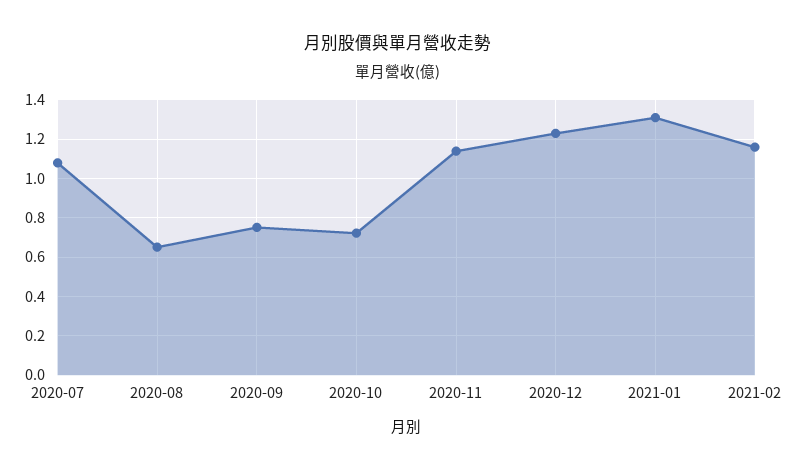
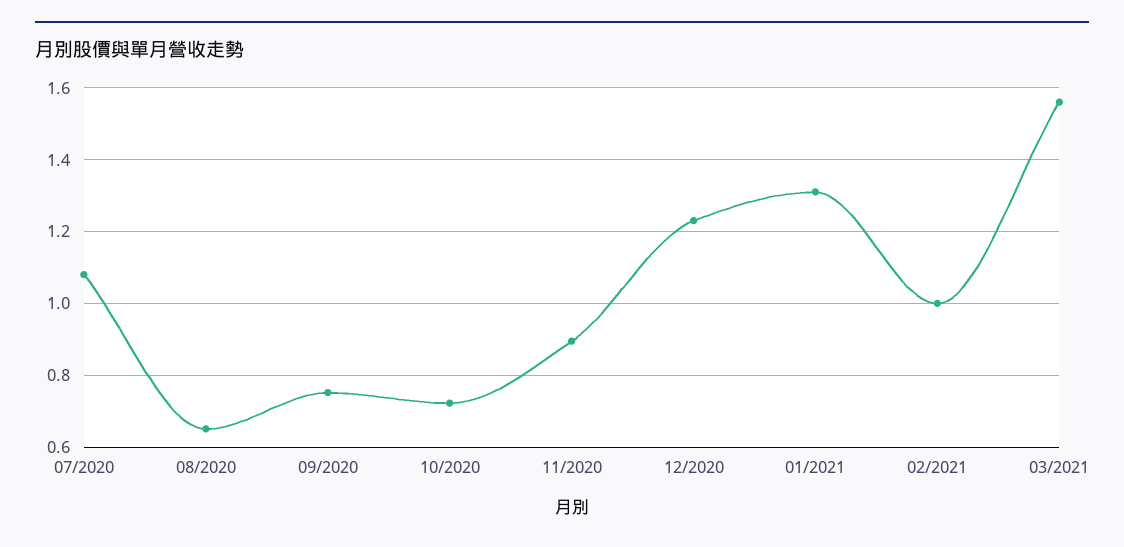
2020-11: 1.15 -> 0.9
2021-02: 1.15 -> 1
03/2021: none -> 1.56

